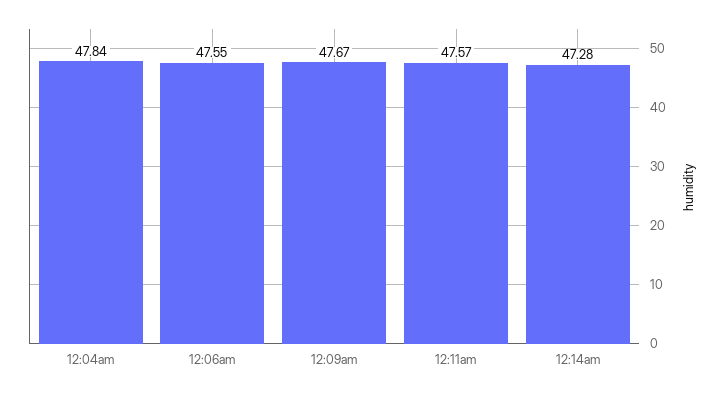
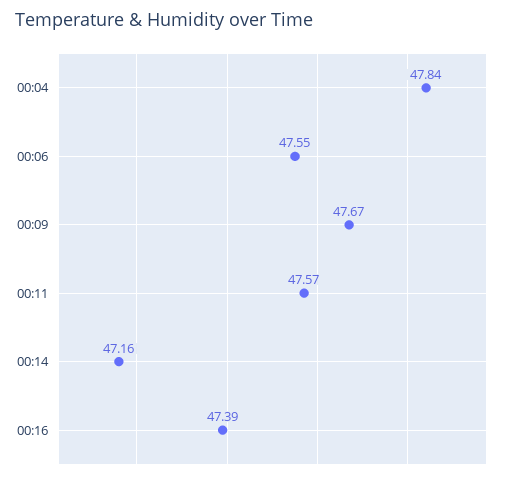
12:14am: 47.28 -> 47.16
00:16: none -> 47.39

